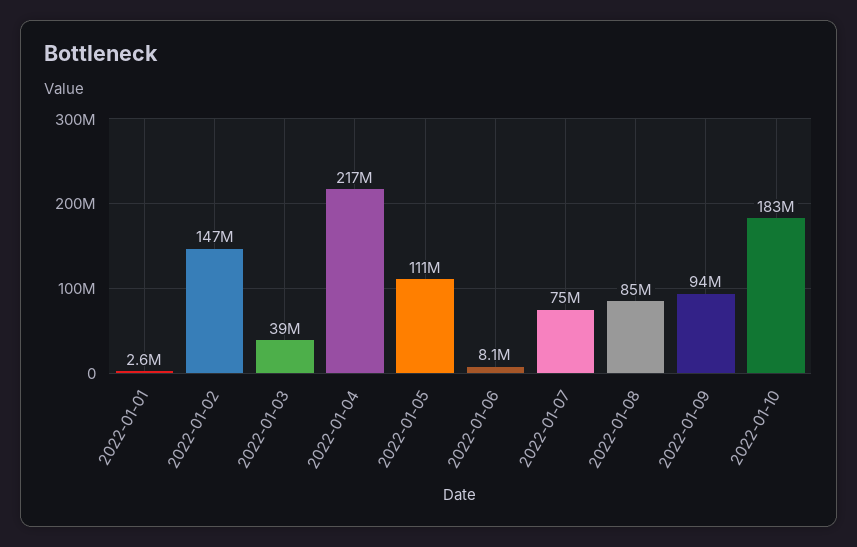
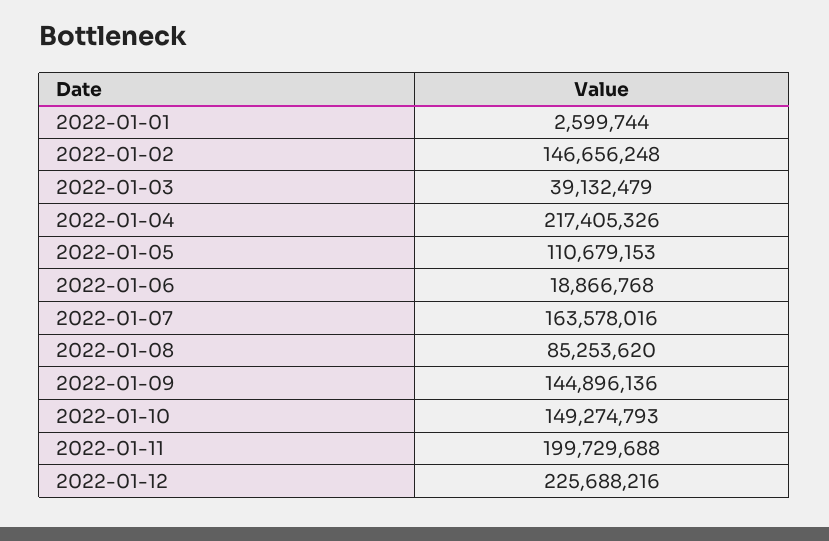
2022-01-06: 8100000 -> 18866768
2022-01-07: 75000000 -> 163578016
2022-01-09: 94000000 -> 144896136
2022-01-10: 183000000 -> 149274793
2022-01-11: none -> 199729688
2022-01-12: none -> 225688216

